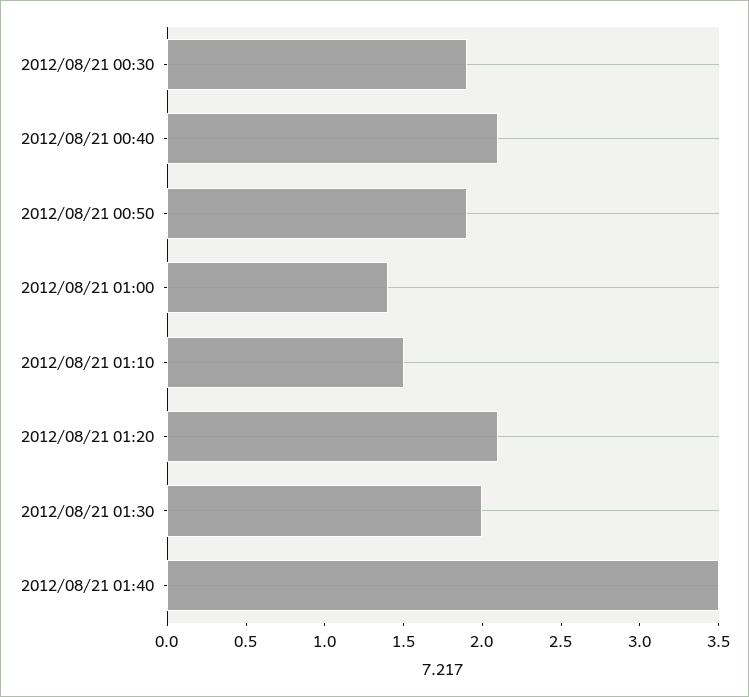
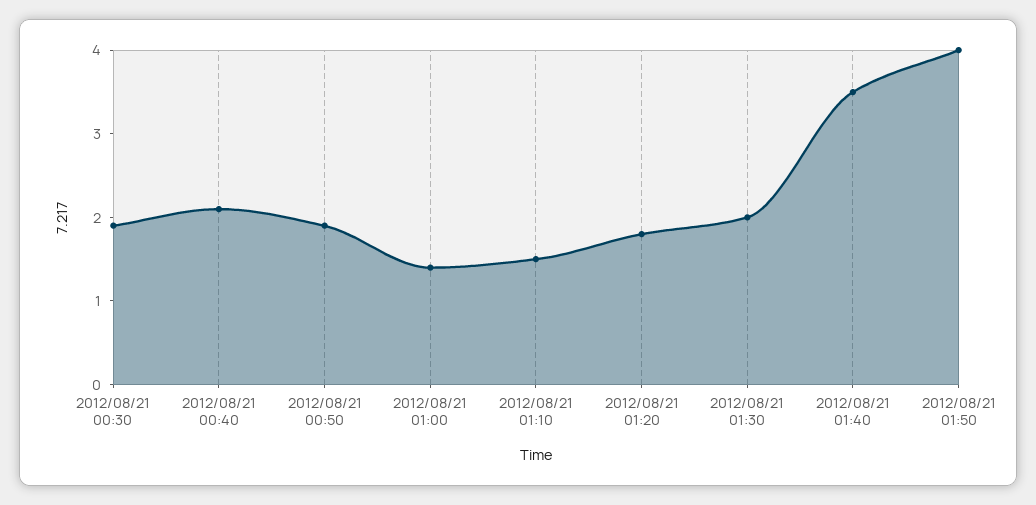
2012/08/21 01:20: 2.1 -> 1.8
2012/08/21 01:50: none -> 4

